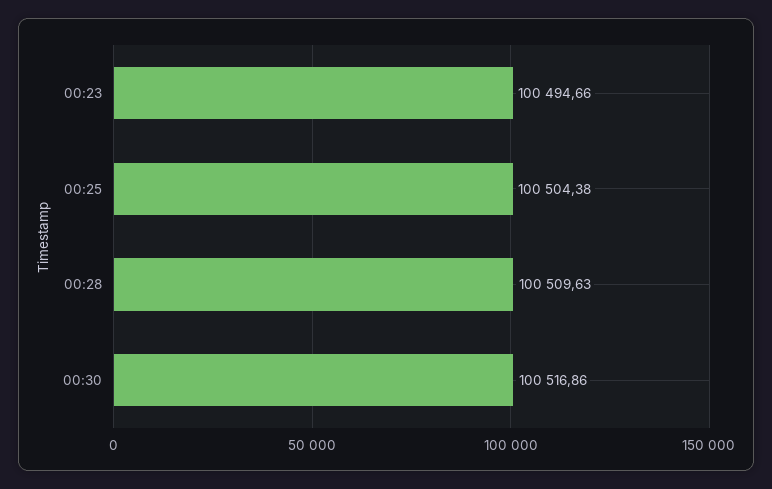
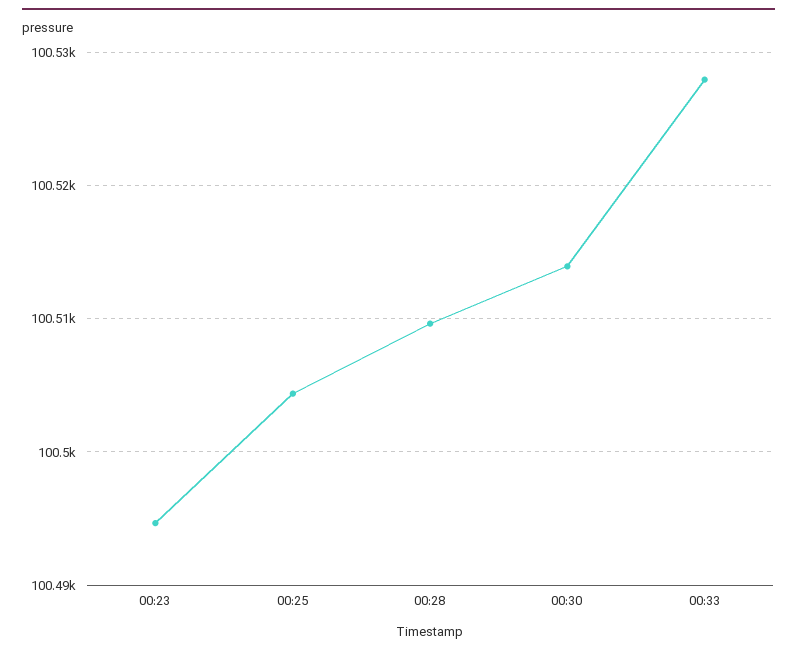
00:30: 100516.86 -> 100514
00:33: none -> 100528

